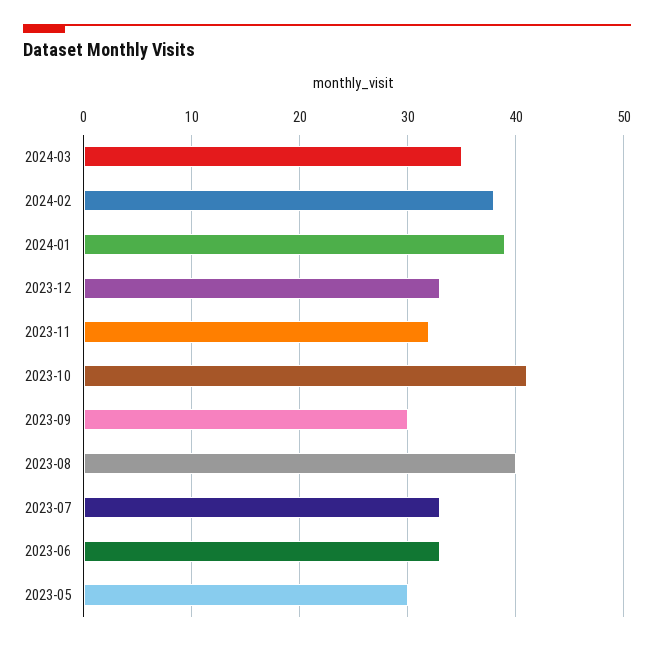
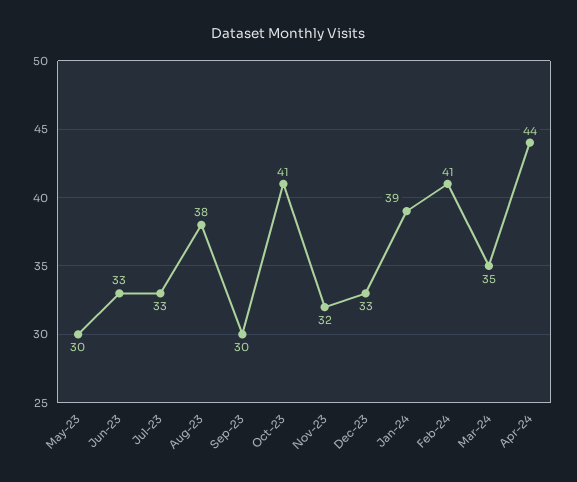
2024-02: 38 -> 41
2023-08: 40 -> 38
Apr-24: none -> 44

